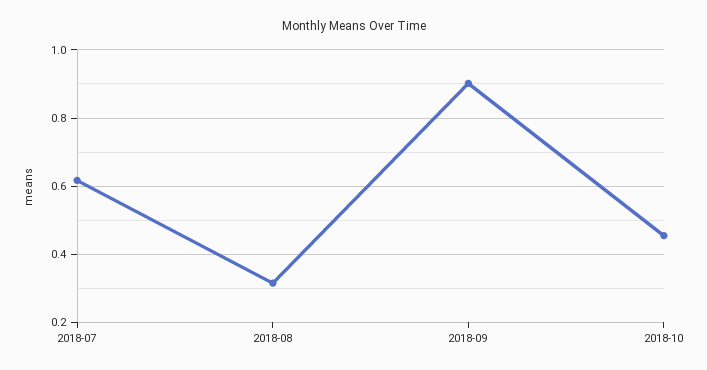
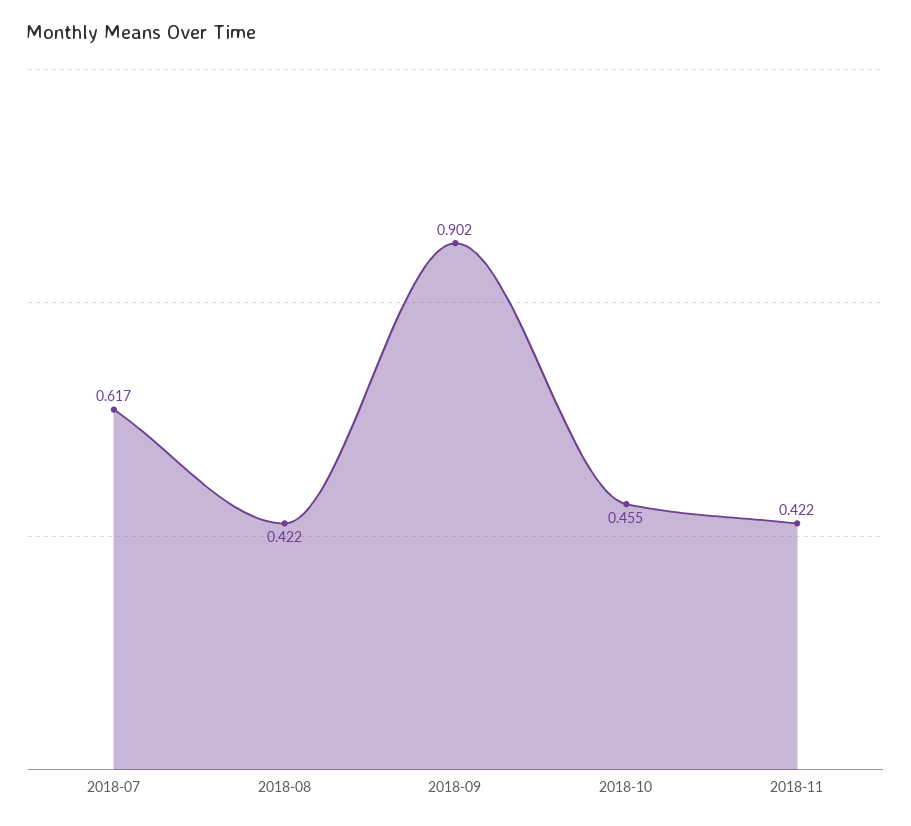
2018-08: 0.32 -> 0.422
2018-11: none -> 0.422

